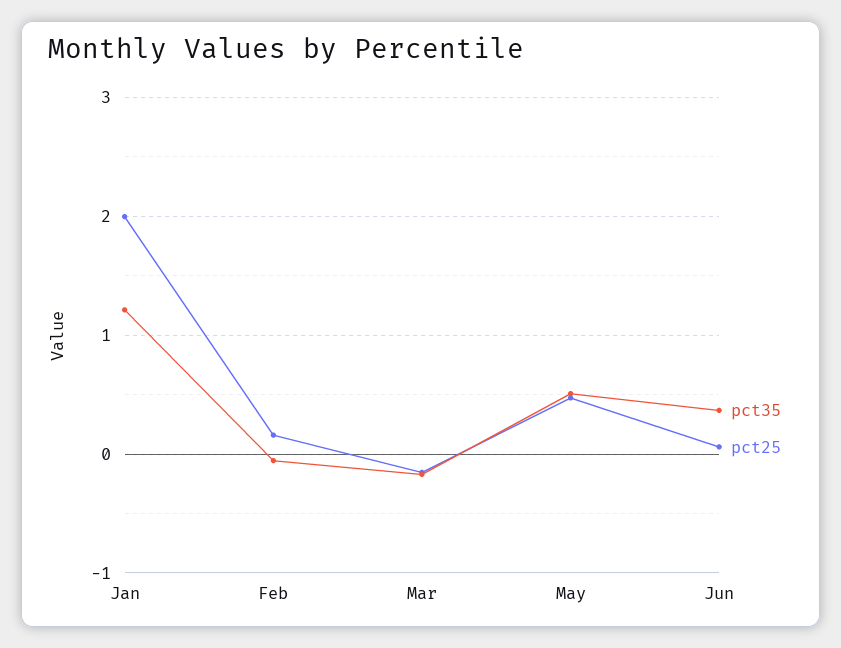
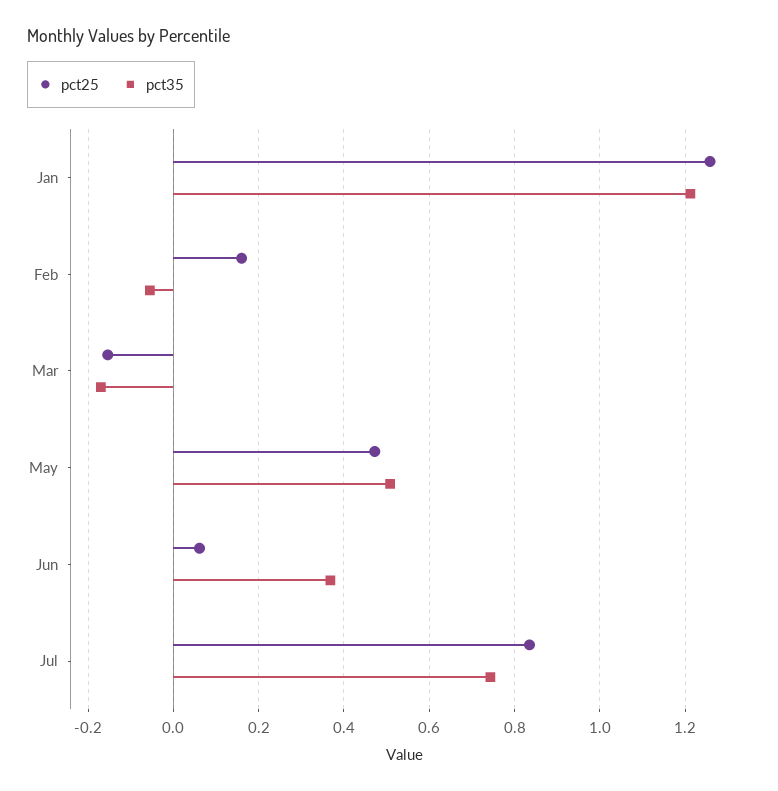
pct25, Jan: 2 -> 1.26
pct25, Jul: none -> 0.84
pct35, Jul: none -> 0.74

